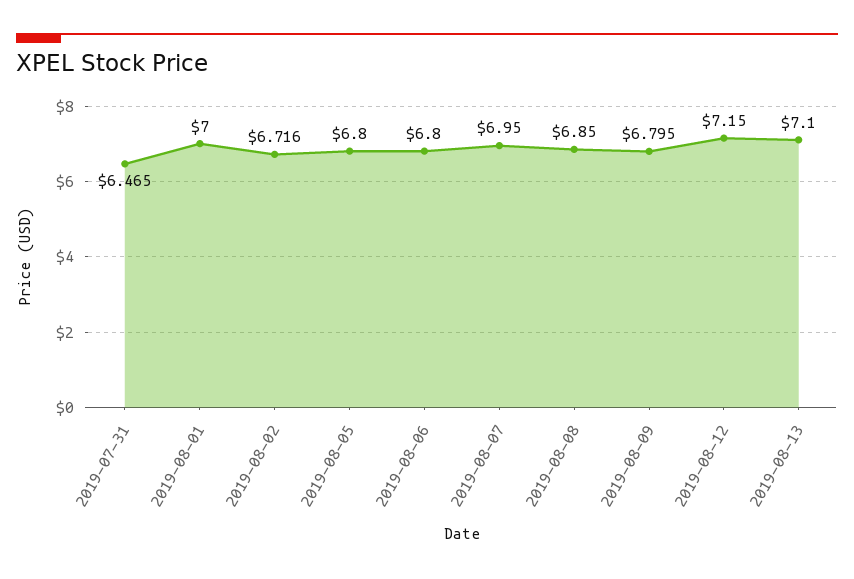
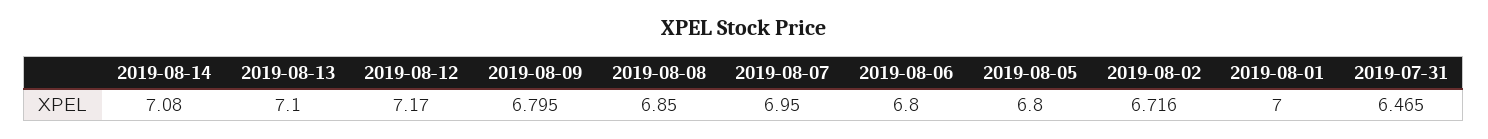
2019-08-12: 7.15 -> 7.17
2019-08-14: none -> 7.08

